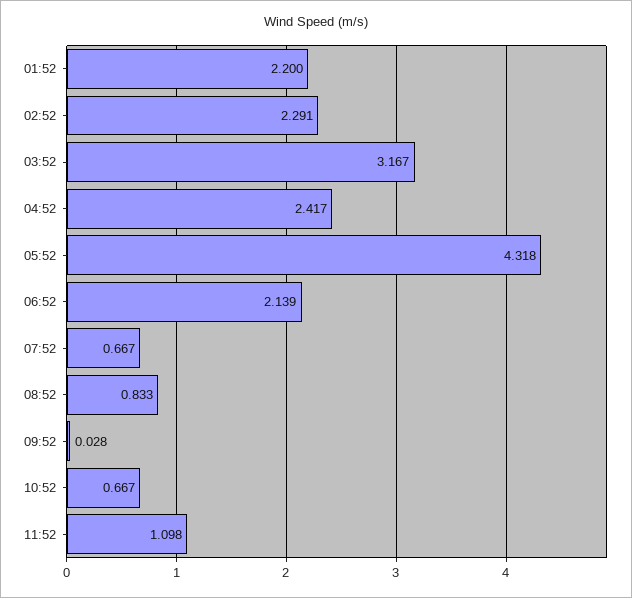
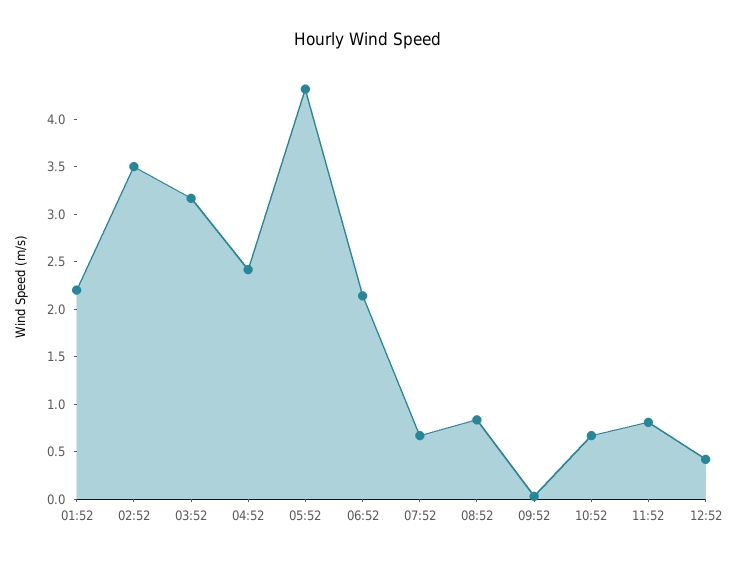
02:52: 2.291 -> 3.5
11:52: 1.098 -> 0.8
12:52: none -> 0.4

